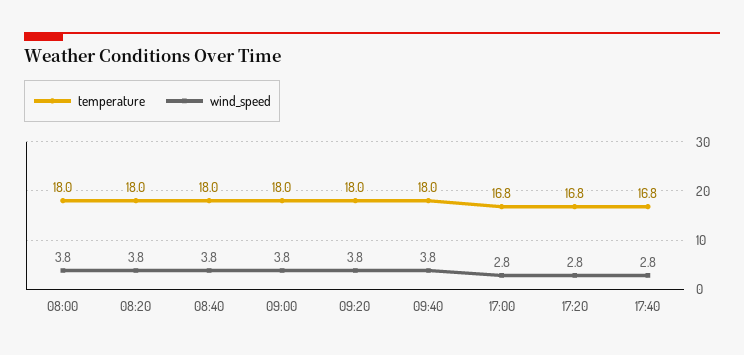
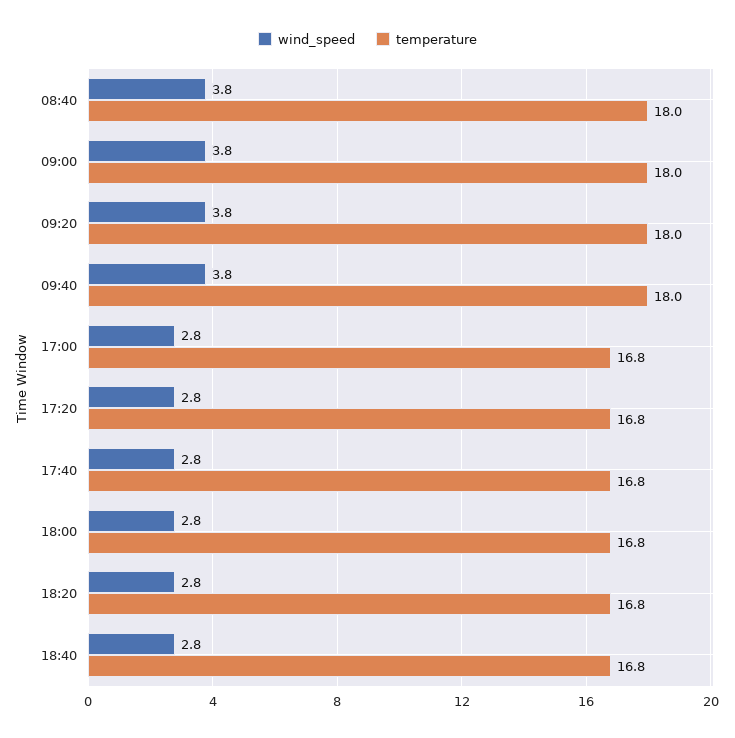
temperature, 08:00: 18 -> none
wind_speed, 08:00: 3.8 -> none
temperature, 08:20: 18 -> none
wind_speed, 08:20: 3.8 -> none
wind_speed, 18:00: none -> 2.8
temperature, 18:00: none -> 16.8
wind_speed, 18:20: none -> 2.8
temperature, 18:20: none -> 16.8
wind_speed, 18:40: none -> 2.8
temperature, 18:40: none -> 16.8

